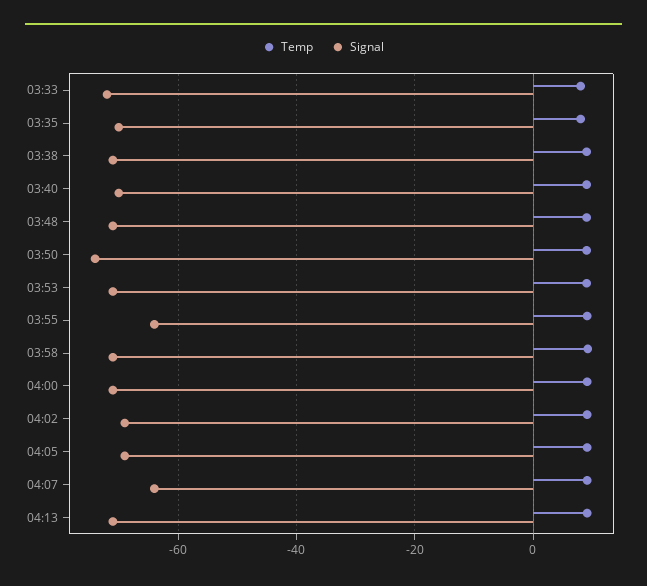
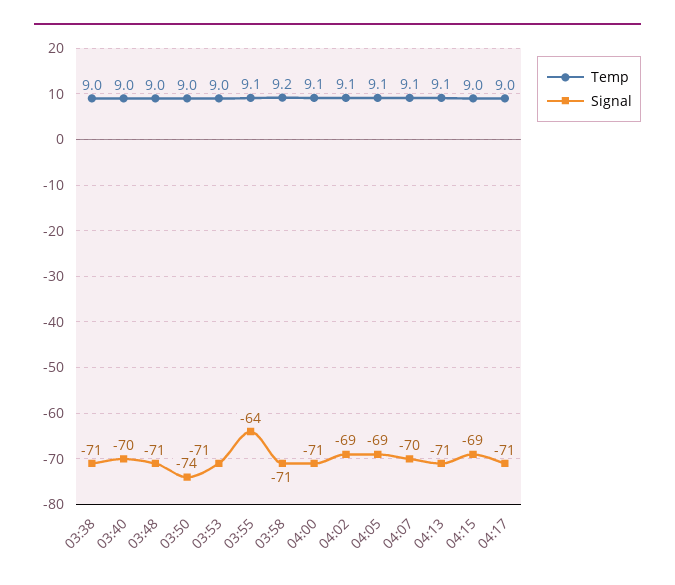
Temp, 03:33: 8 -> none
Signal, 03:33: -72 -> none
Temp, 03:35: 8 -> none
Signal, 03:35: -70 -> none
Signal, 04:07: -64 -> -70
Temp, 04:15: none -> 9
Signal, 04:15: none -> -69
Temp, 04:17: none -> 9
Signal, 04:17: none -> -71

